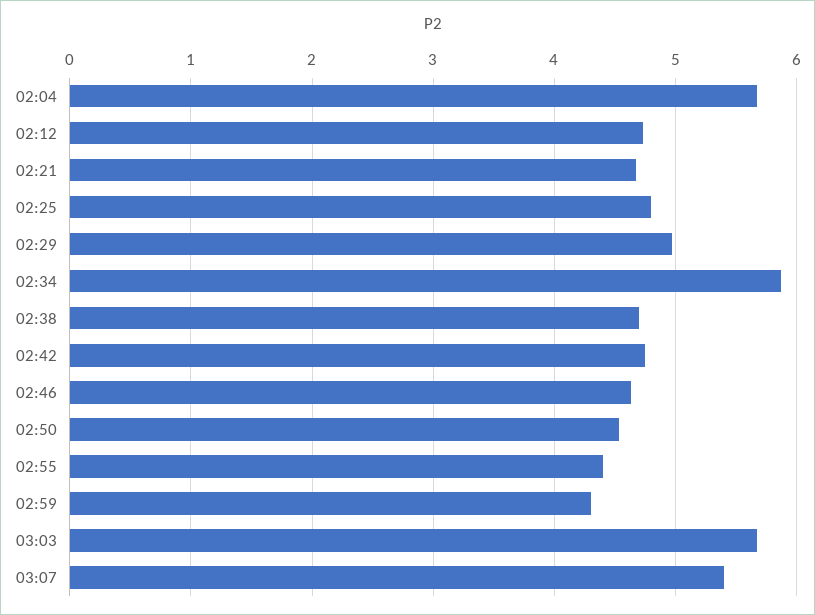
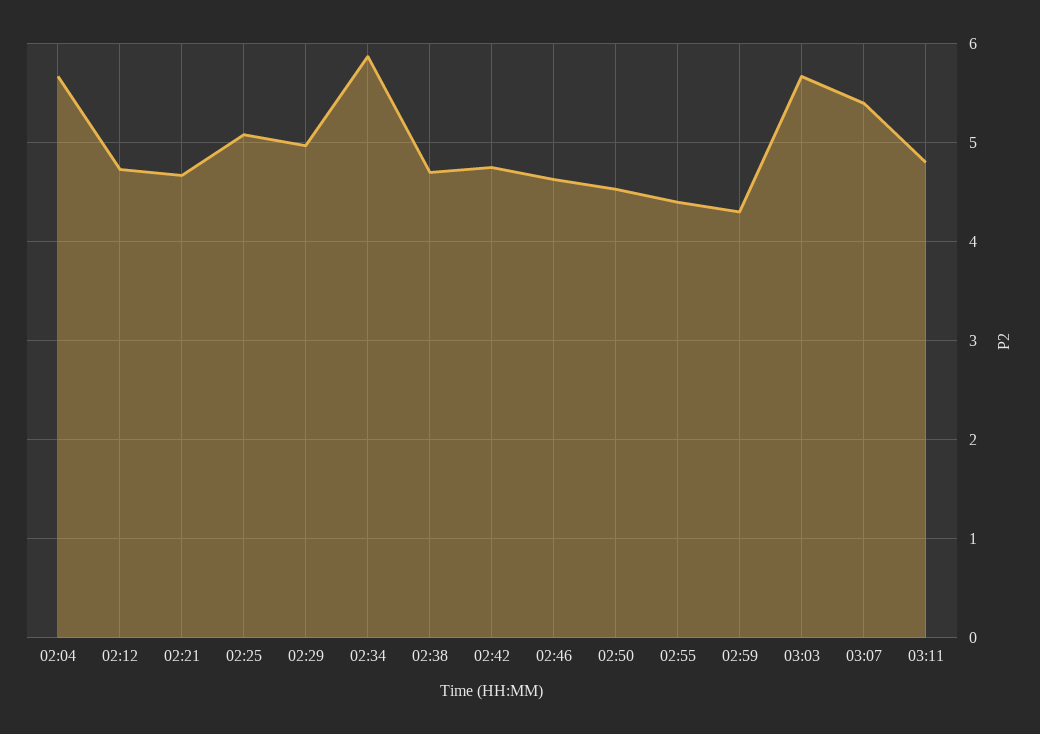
02:25: 4.8 -> 5.1
03:11: none -> 4.8

